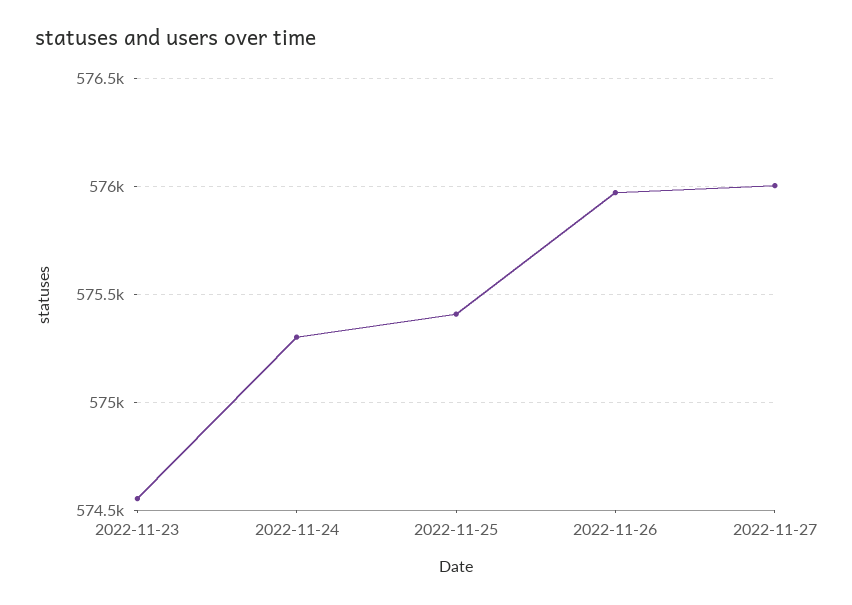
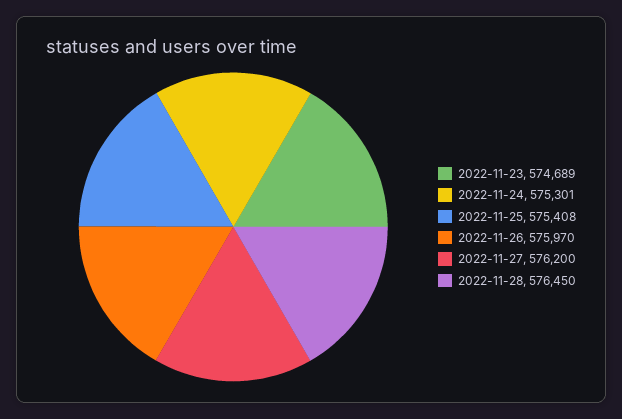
2022-11-23: 574550 -> 574689
2022-11-27: 576000 -> 576200
2022-11-28: none -> 576450

